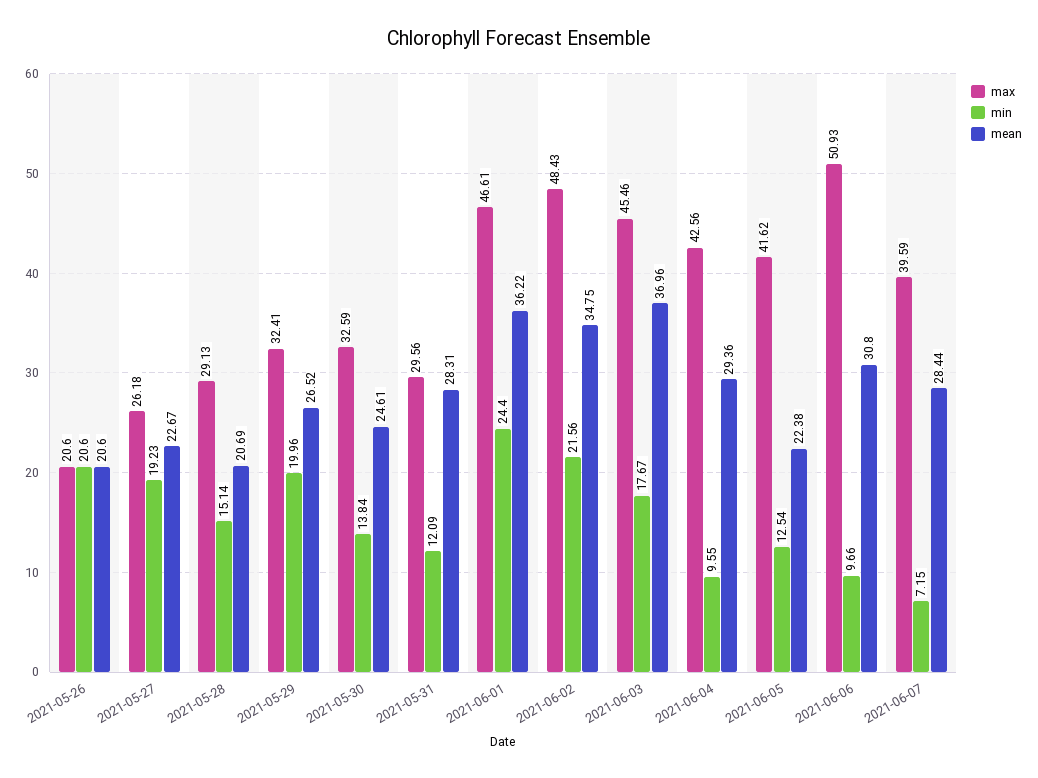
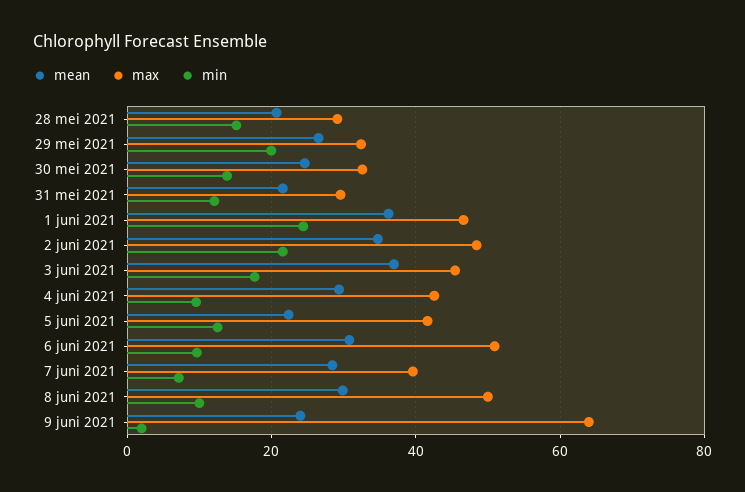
max, 2021-05-26: 20.6 -> none
min, 2021-05-26: 20.6 -> none
mean, 2021-05-26: 20.6 -> none
max, 2021-05-27: 26.18 -> none
min, 2021-05-27: 19.23 -> none
mean, 2021-05-27: 22.67 -> none
mean, 2021-05-31: 28.31 -> 22
mean, 8 juni 2021: none -> 30
max, 8 juni 2021: none -> 50
min, 8 juni 2021: none -> 10
mean, 9 juni 2021: none -> 24
max, 9 juni 2021: none -> 64
min, 9 juni 2021: none -> 2

